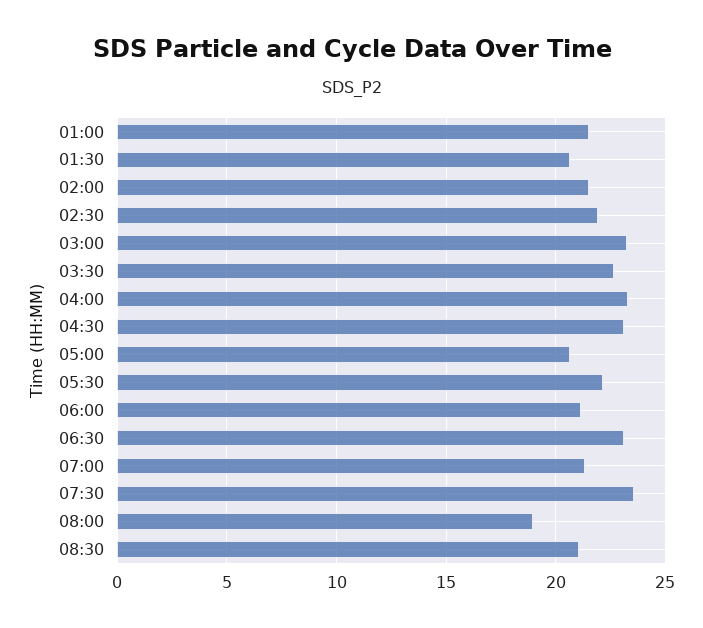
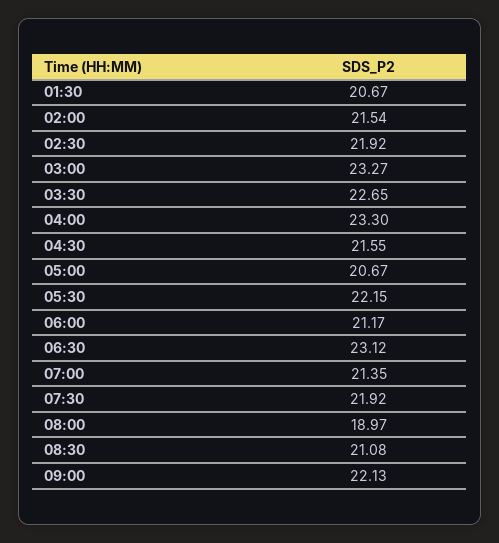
01:00: 21.5 -> none
04:30: 23 -> 21.55
07:30: 23.5 -> 21.92
09:00: none -> 22.13

